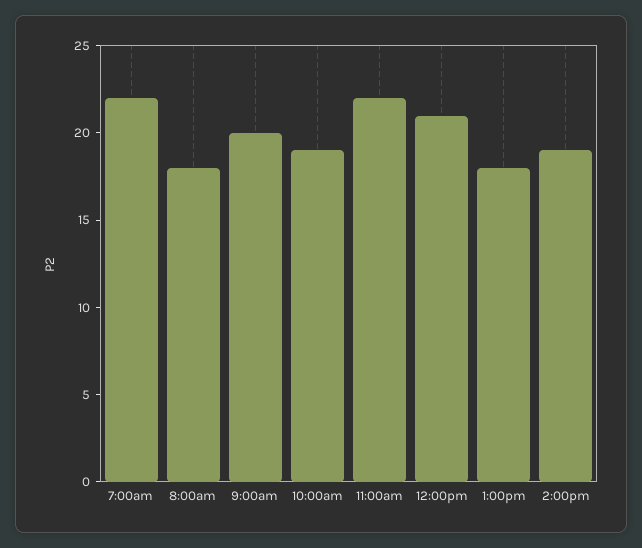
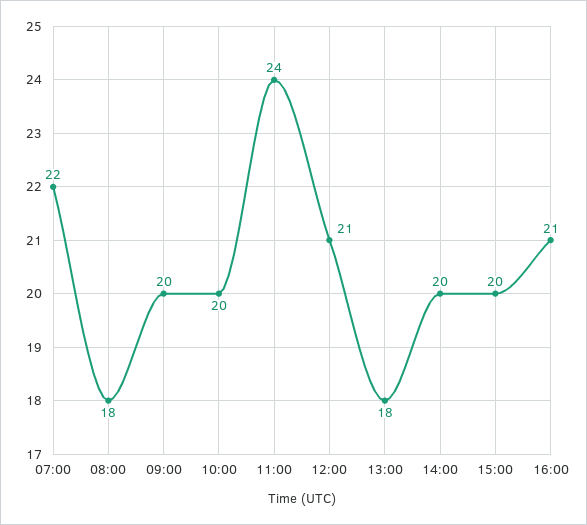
10:00am: 19 -> 20
11:00am: 22 -> 24
2:00pm: 19 -> 20
15:00: none -> 20
16:00: none -> 21

